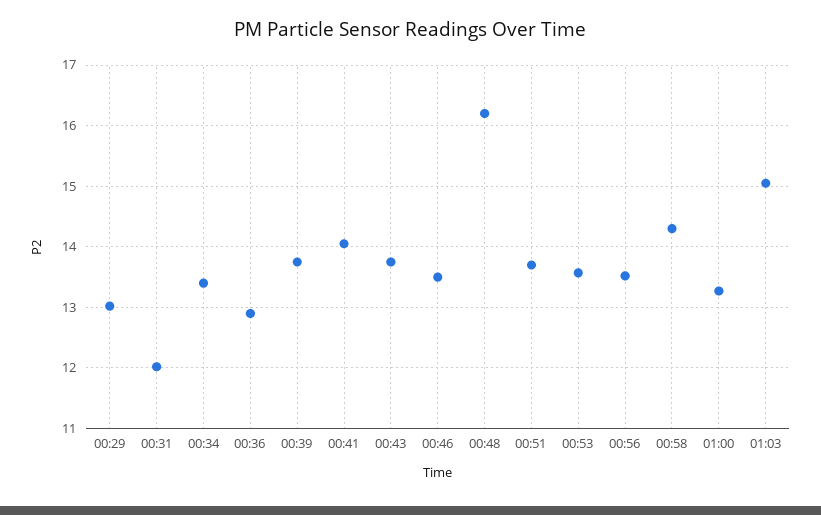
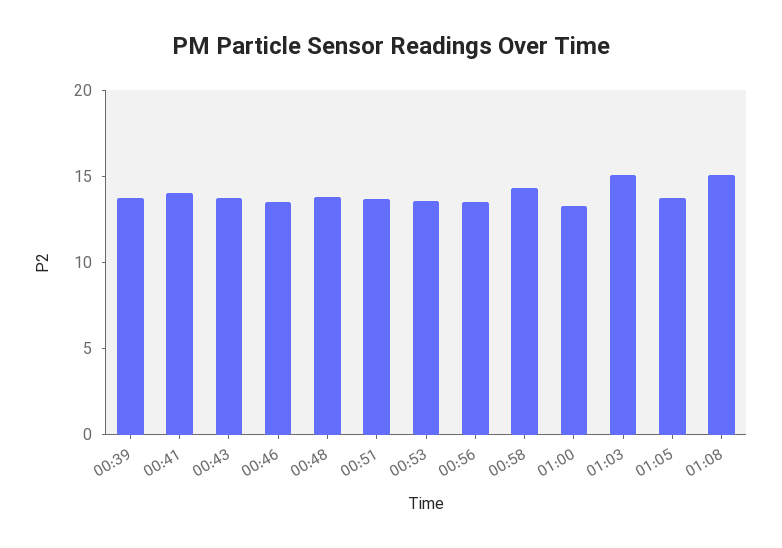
00:29: 13 -> none
00:31: 12 -> none
00:34: 13.4 -> none
00:36: 12.9 -> none
00:48: 16.2 -> 14
01:05: none -> 14
01:08: none -> 15

